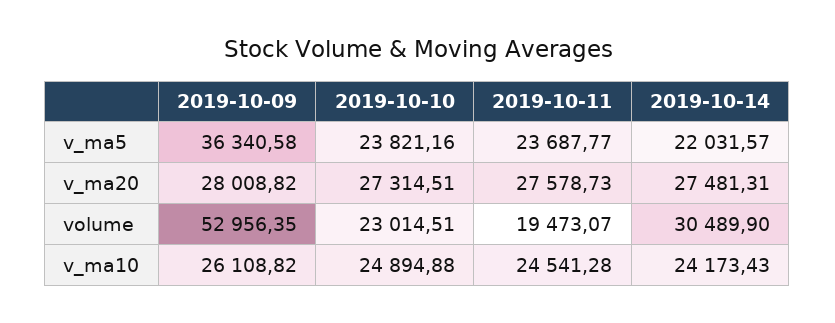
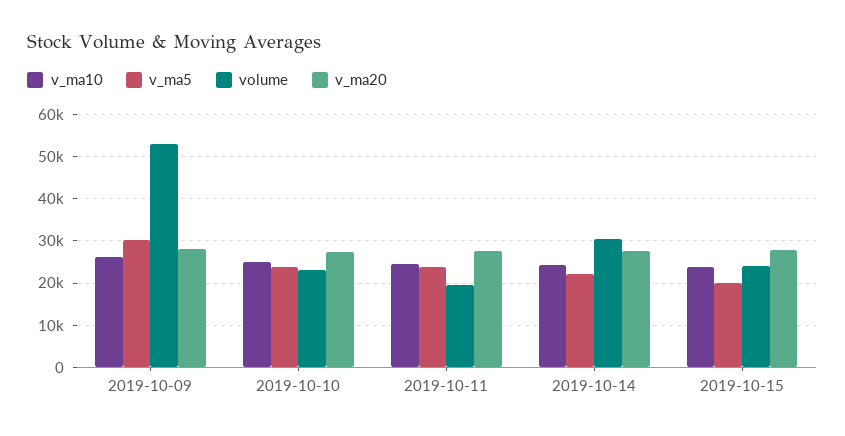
v_ma5, 2019-10-09: 36340.58 -> 30000
v_ma10, 2019-10-15: none -> 24000
v_ma5, 2019-10-15: none -> 20000
volume, 2019-10-15: none -> 24000
v_ma20, 2019-10-15: none -> 28000

